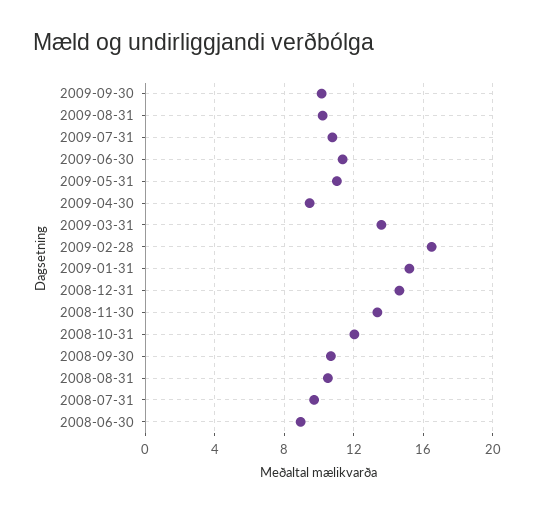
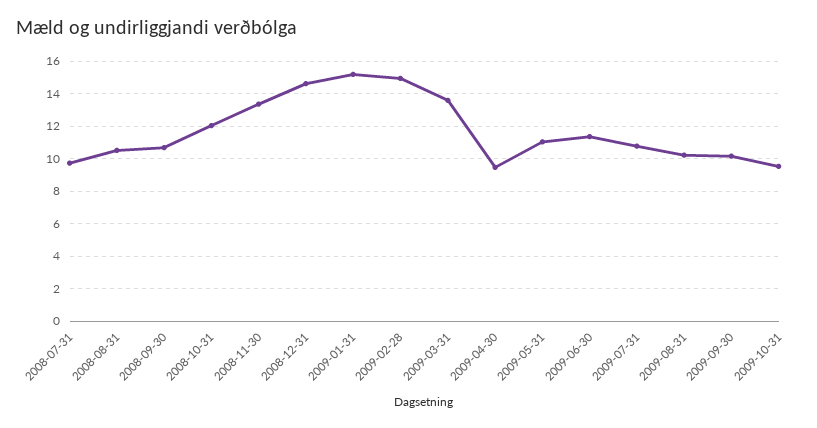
2009-02-28: 16.5 -> 15
2008-06-30: 9 -> none
2009-10-31: none -> 9.5

